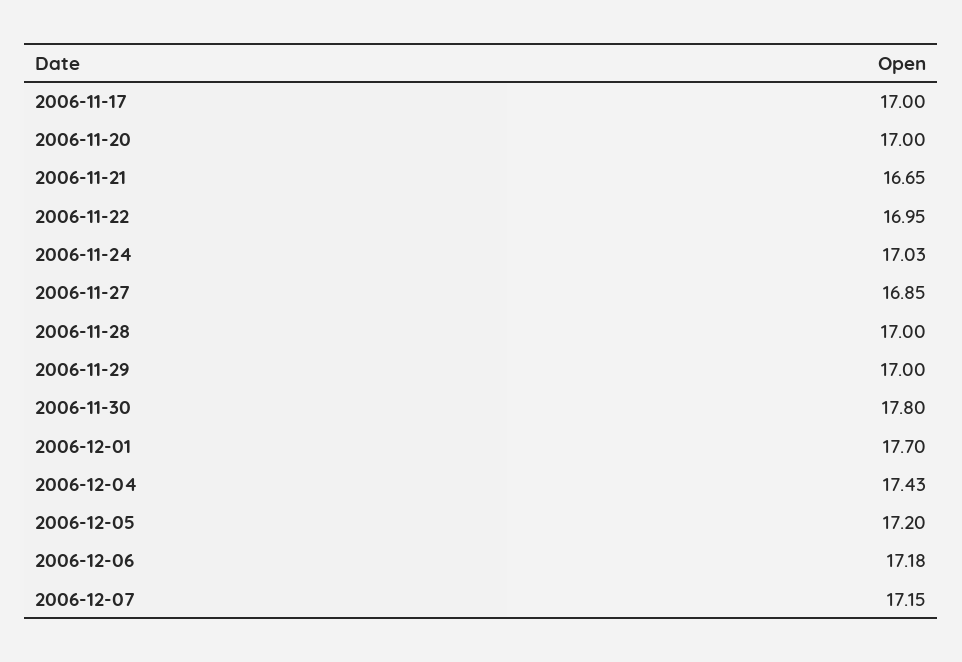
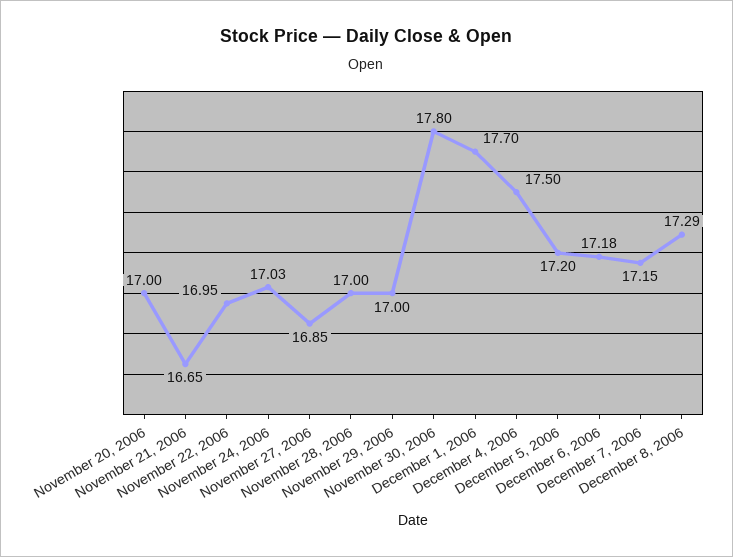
2006-11-17: 17 -> none
2006-12-04: 17.43 -> 17.5
December 8, 2006: none -> 17.29

